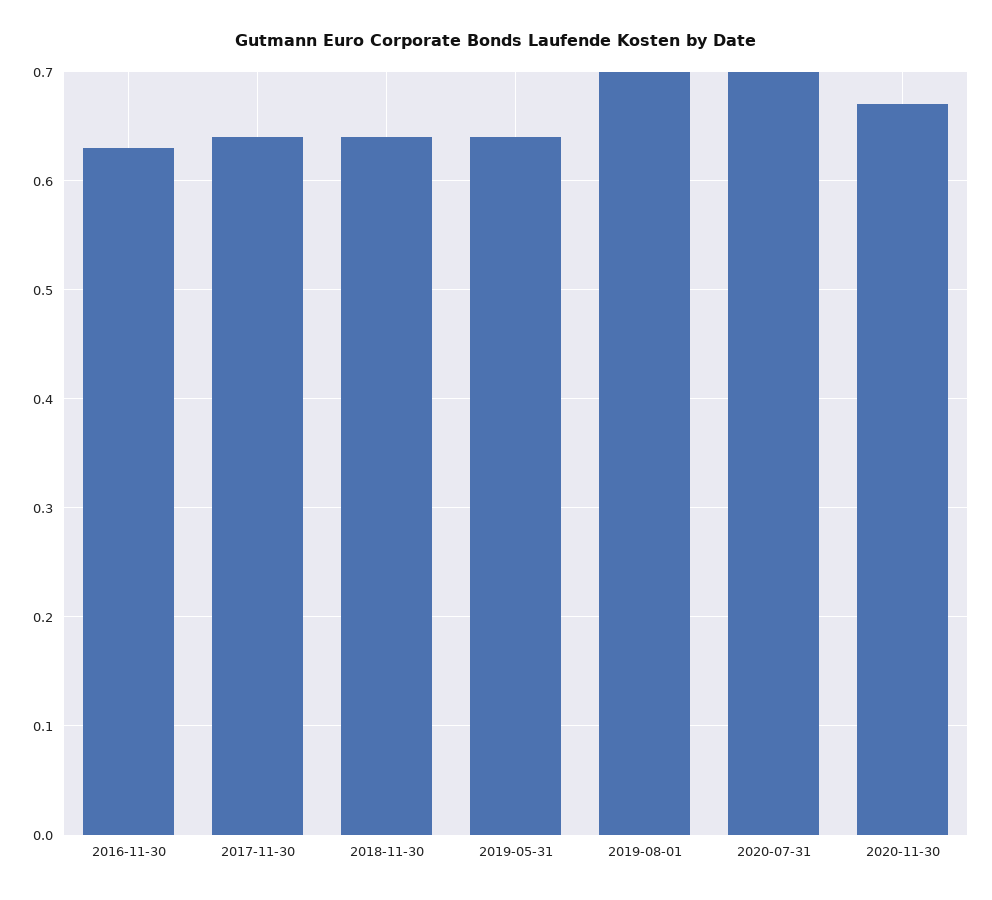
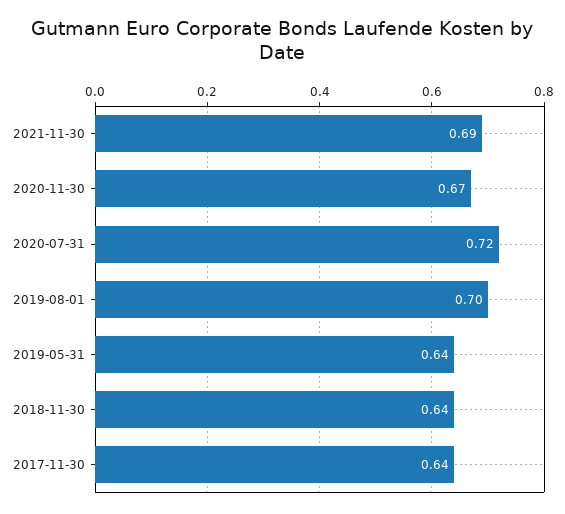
2016-11-30: 0.63 -> none
2020-07-31: 0.7 -> 0.72
2021-11-30: none -> 0.69

